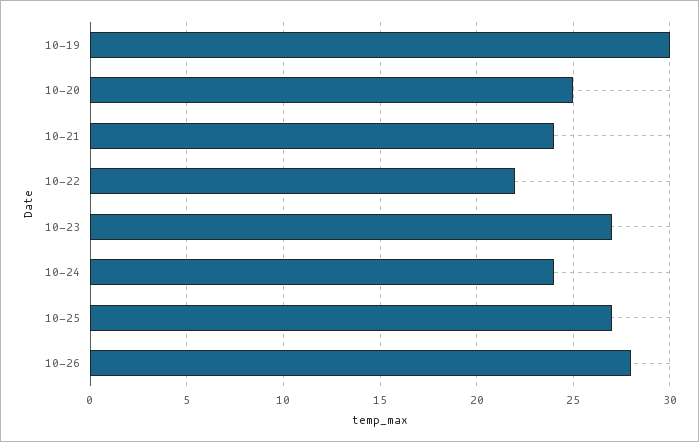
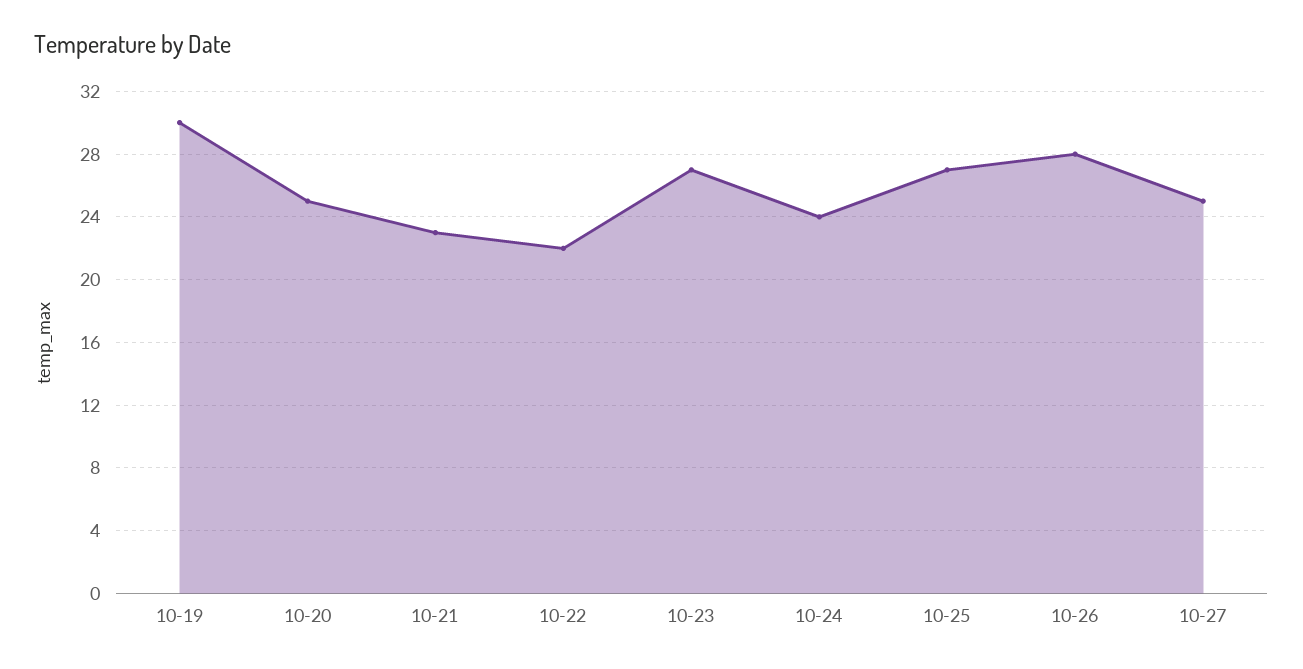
10-21: 24 -> 23
10-27: none -> 25

